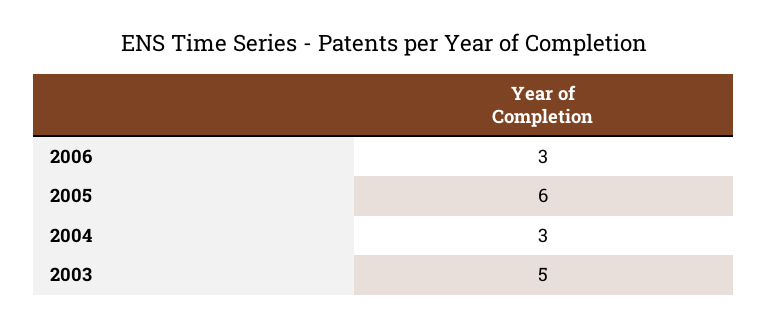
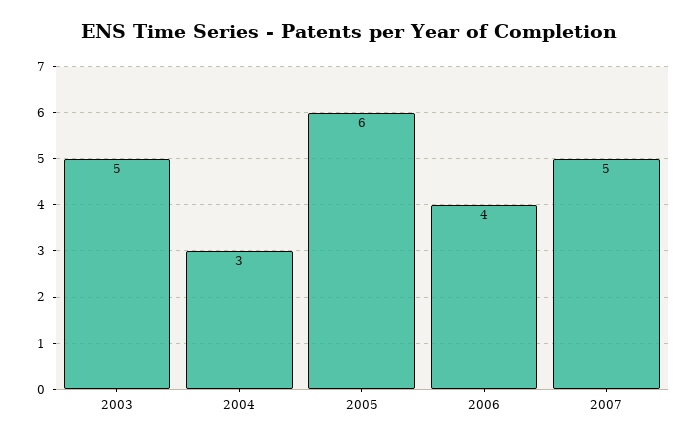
2006: 3 -> 4
2007: none -> 5

